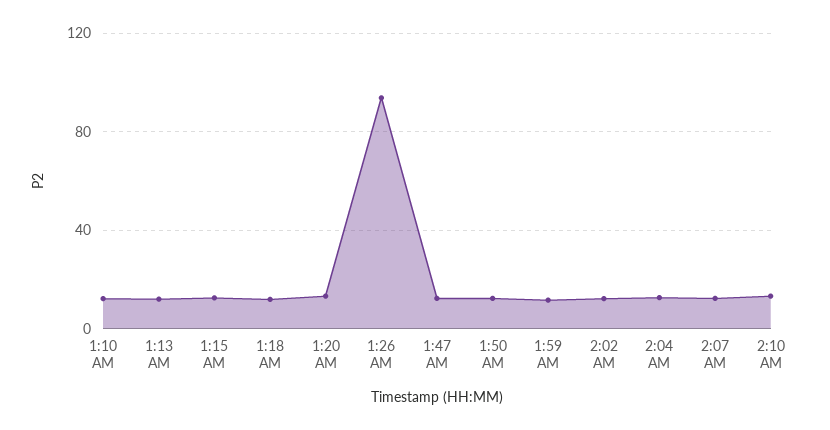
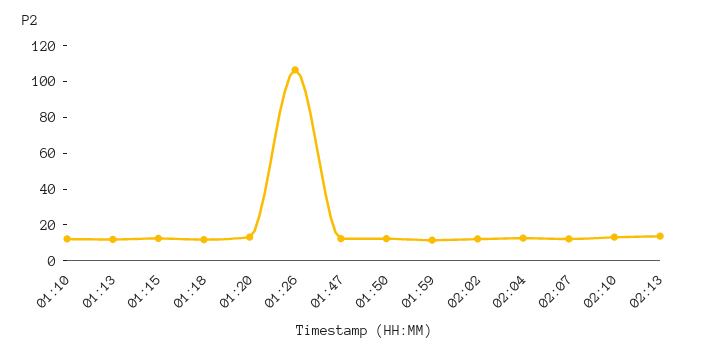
1:26 AM: 95 -> 105
02:13: none -> 15

